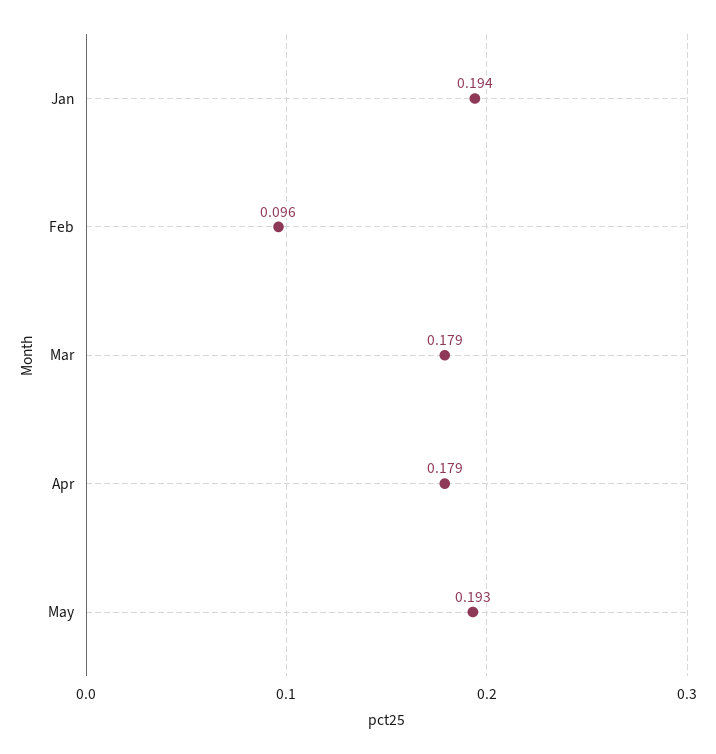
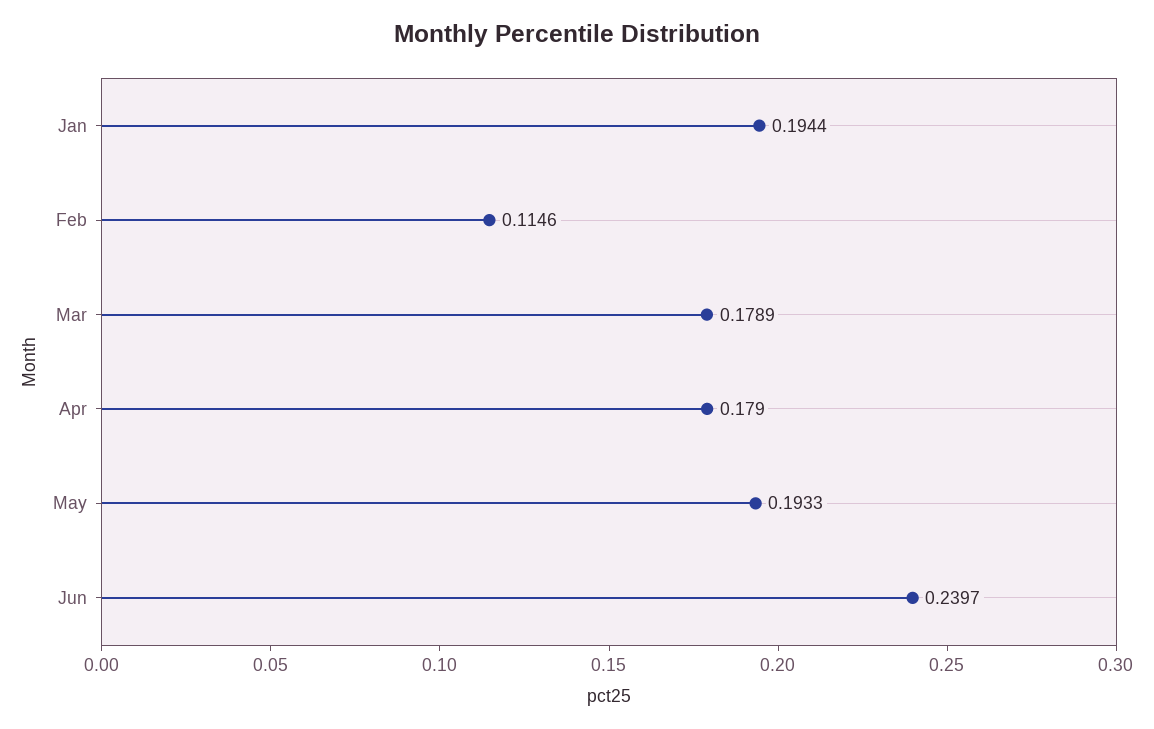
Feb: 0.096 -> 0.1146
Jun: none -> 0.2397

